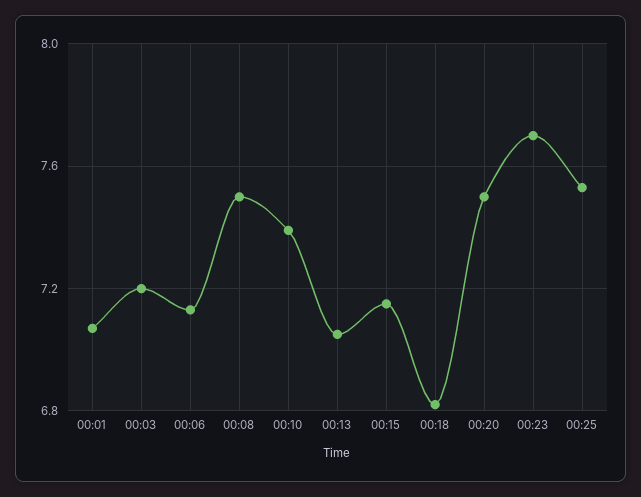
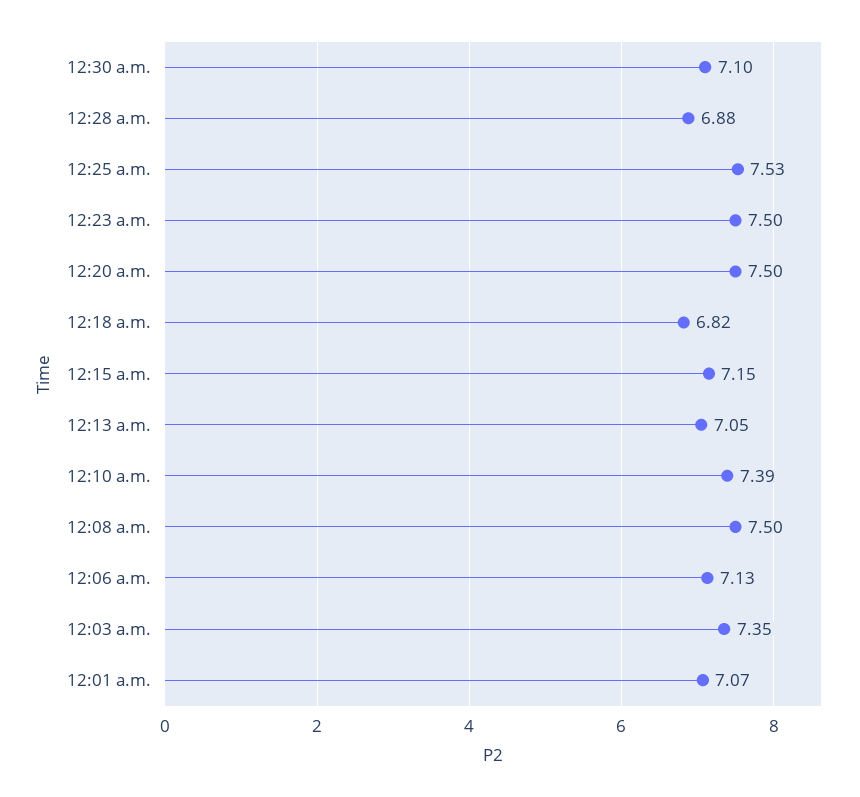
00:03: 7.2 -> 7.35
00:23: 7.7 -> 7.5
12:30 a.m.: none -> 7.1
12:28 a.m.: none -> 6.88

